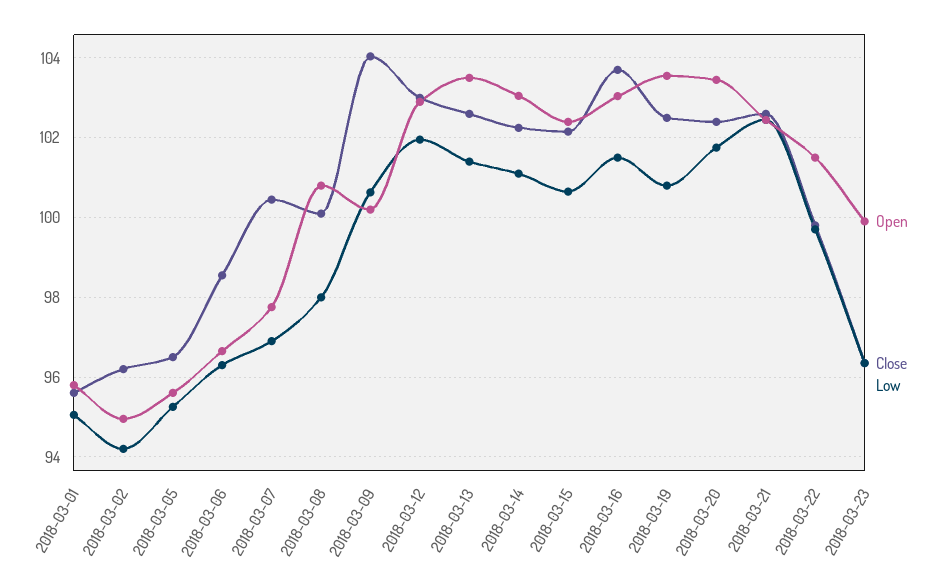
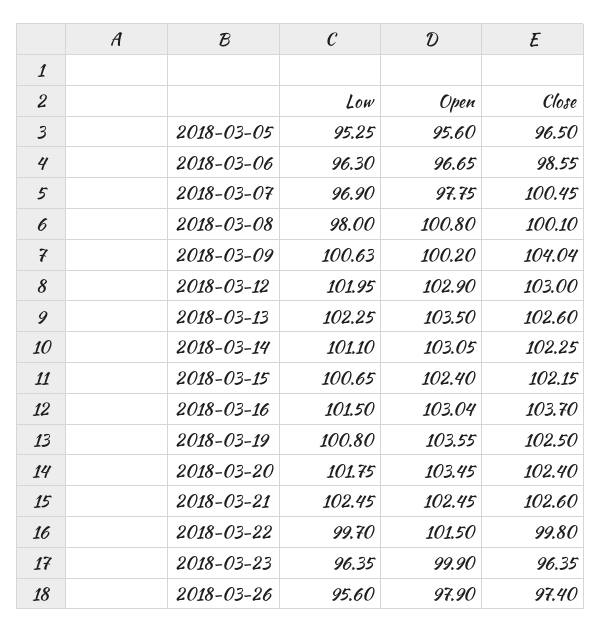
Open, 2018-03-01: 95.8 -> none
Close, 2018-03-01: 95.6 -> none
Low, 2018-03-01: 95 -> none
Open, 2018-03-02: 95 -> none
Close, 2018-03-02: 96.2 -> none
Low, 2018-03-02: 94.2 -> none
Low, 2018-03-13: 101.4 -> 102.25
Low, 2018-03-26: none -> 95.6
Open, 2018-03-26: none -> 97.9
Close, 2018-03-26: none -> 97.4

